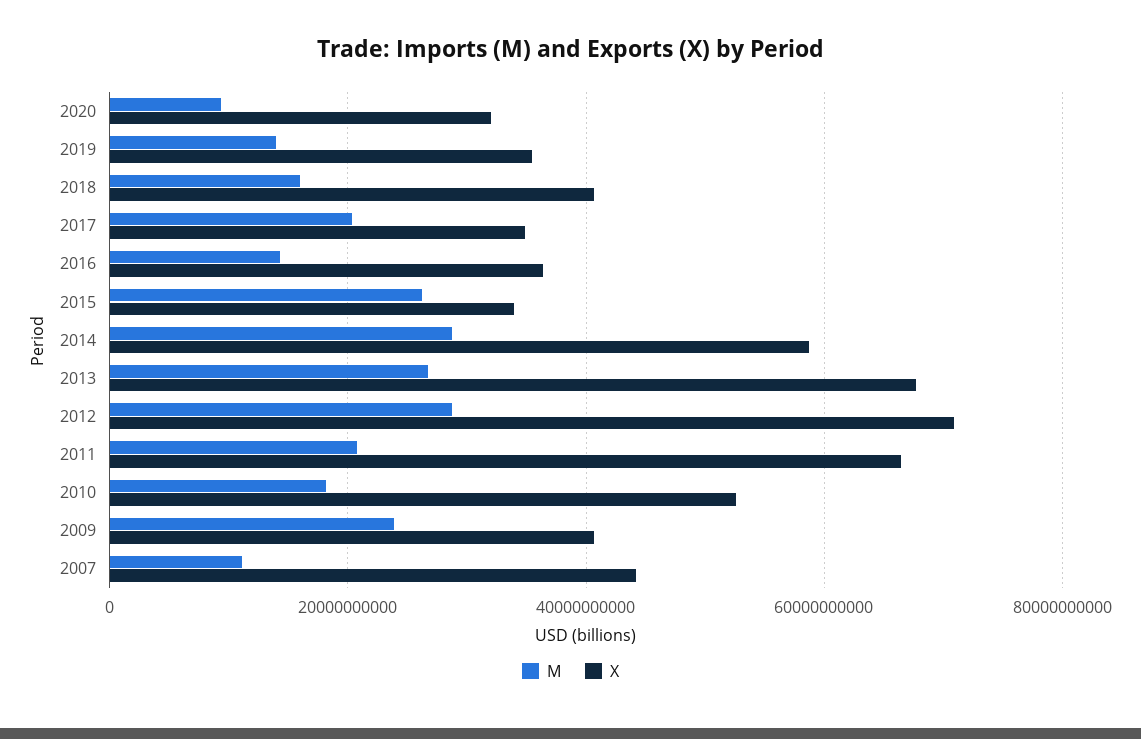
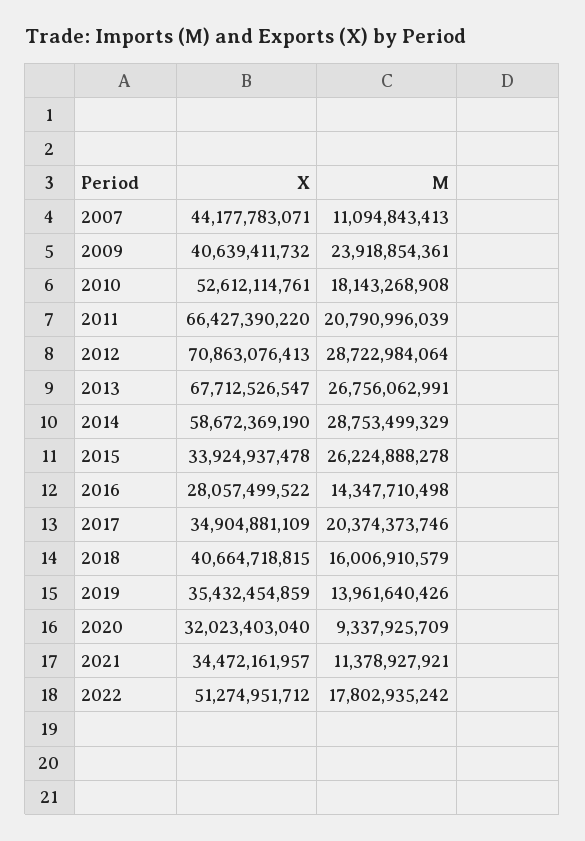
X, 2016: 36000000000 -> 28057499522
X, 2021: none -> 34472161957
M, 2021: none -> 11378927921
X, 2022: none -> 51274951712
M, 2022: none -> 17802935242

